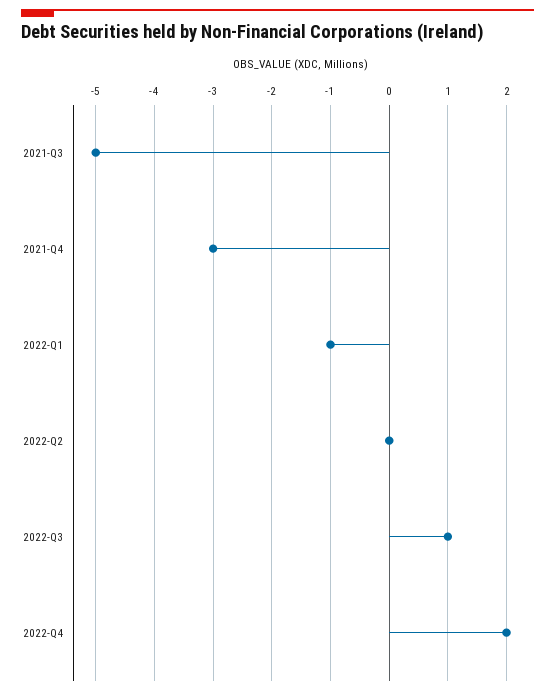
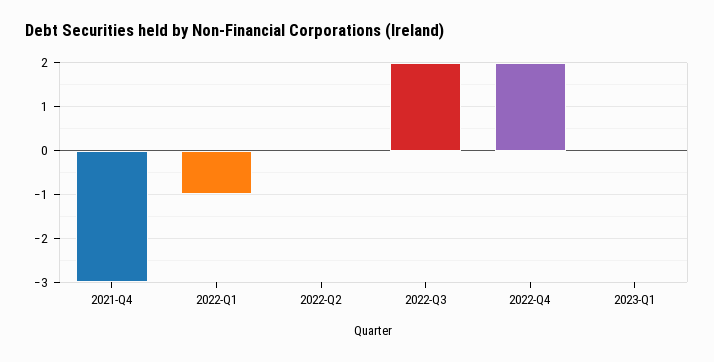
2021-Q3: -5 -> none
2022-Q3: 1 -> 2
2023-Q1: none -> 0

